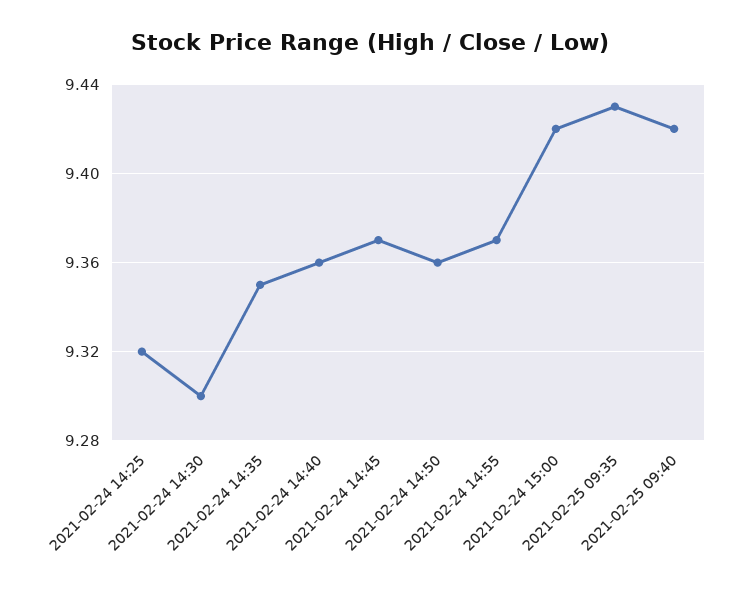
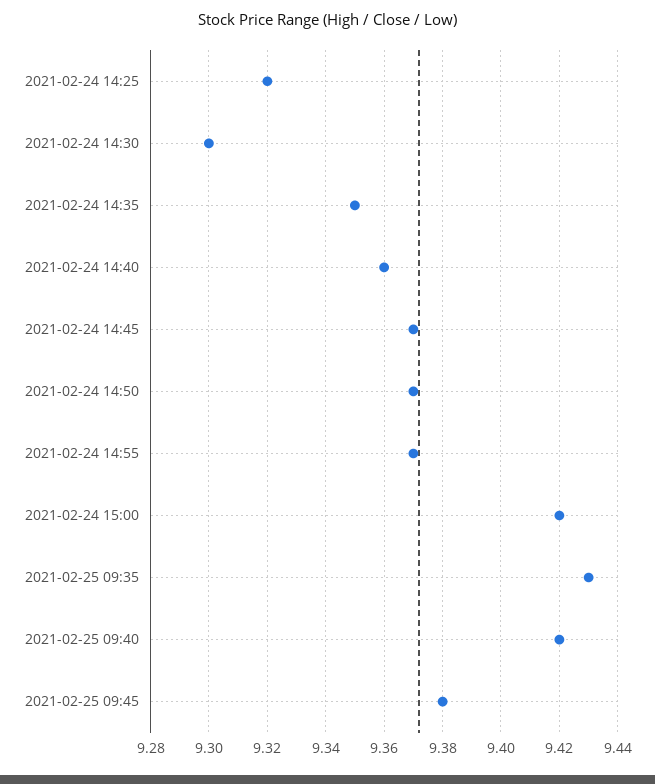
2021-02-24 14:50: 9.36 -> 9.37
2021-02-25 09:45: none -> 9.38

